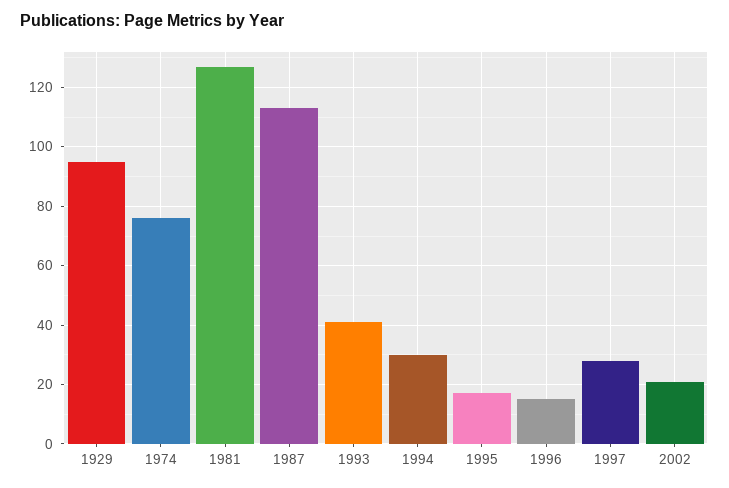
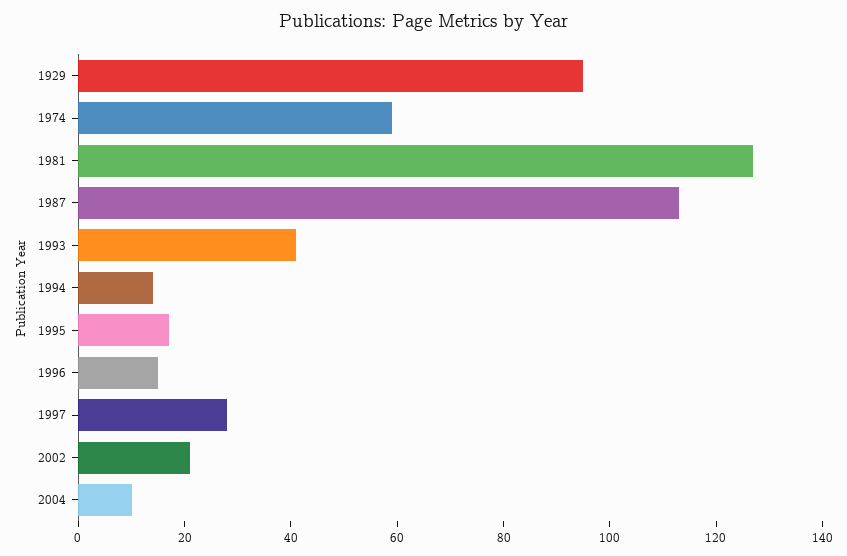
1974: 75 -> 60
1994: 30 -> 15
2004: none -> 10

